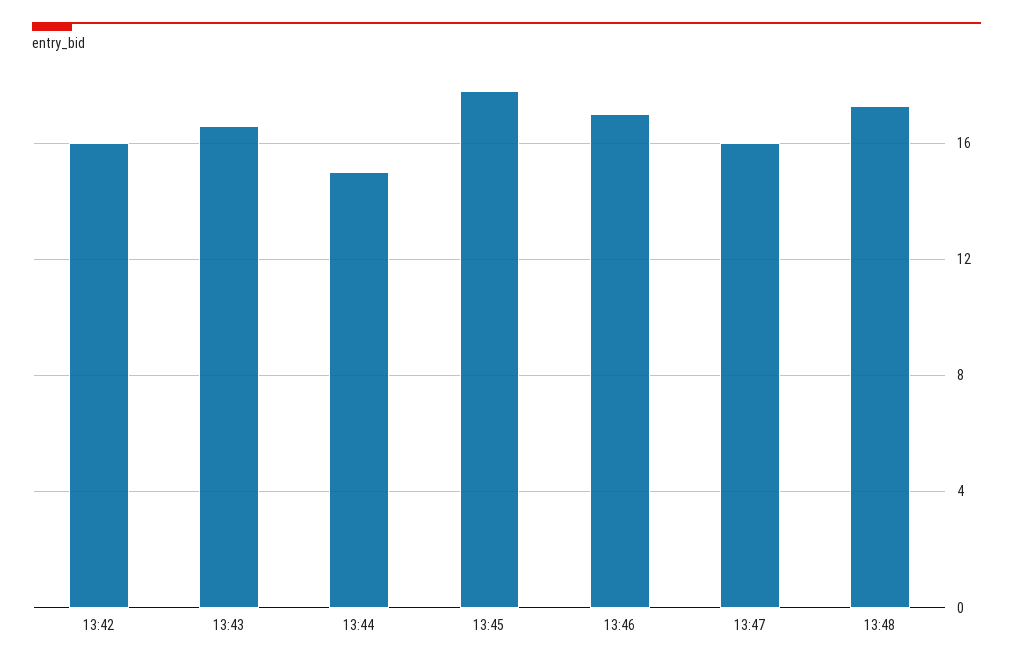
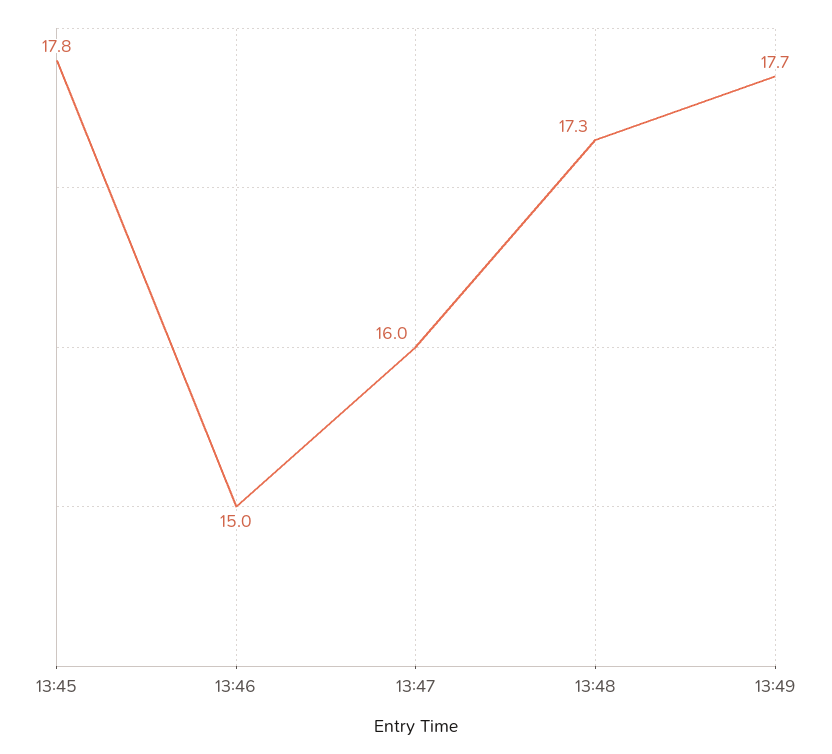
13:42: 16 -> none
13:43: 16.5 -> none
13:44: 15 -> none
13:46: 17 -> 15
13:49: none -> 17.7

